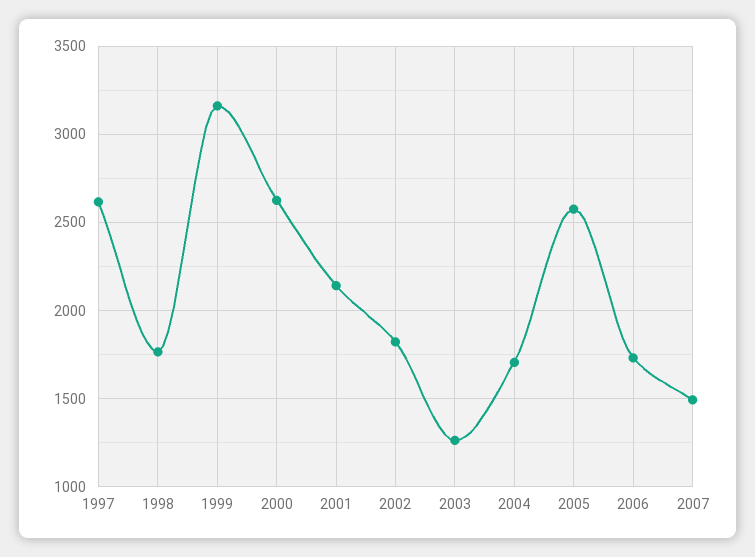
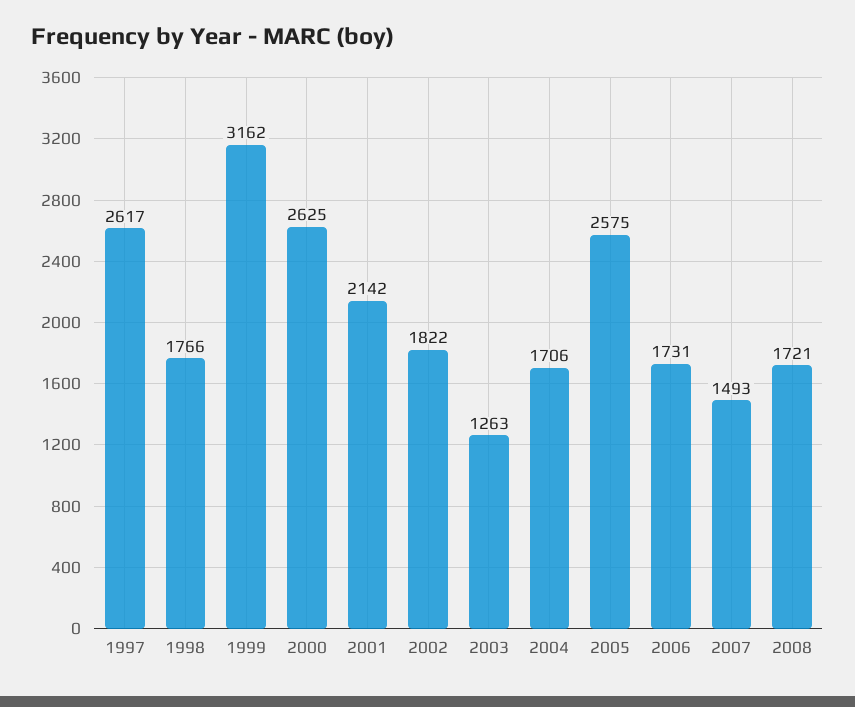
2008: none -> 1721

